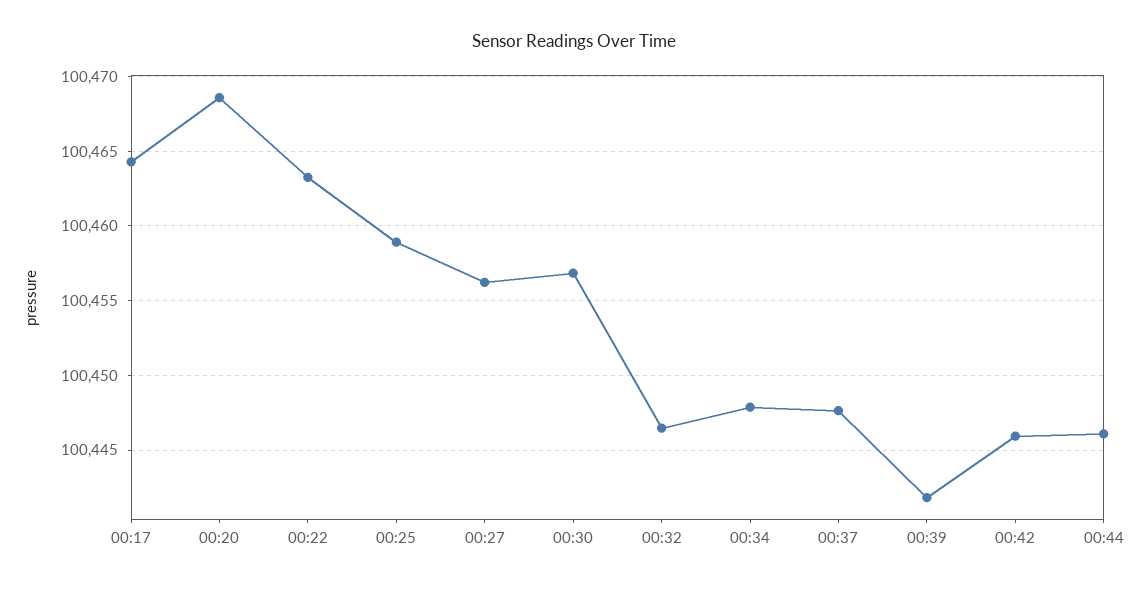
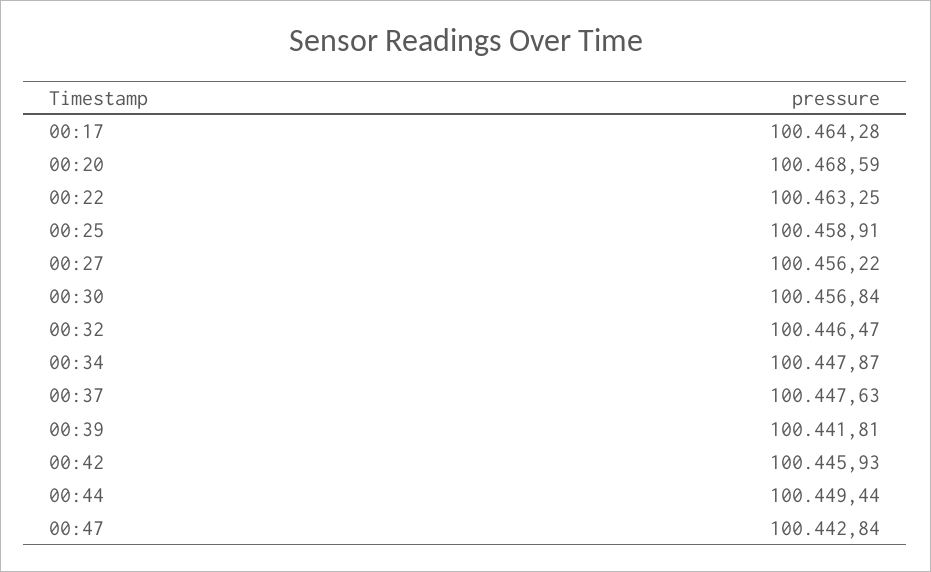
00:44: 100446 -> 100449.44
00:47: none -> 100442.84

